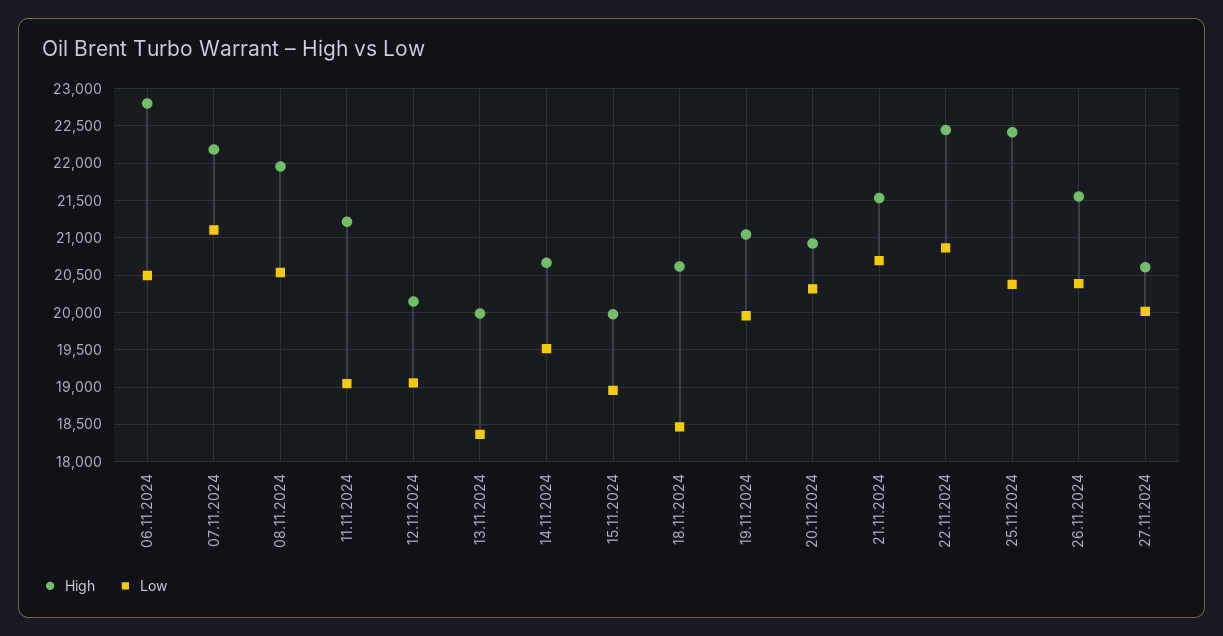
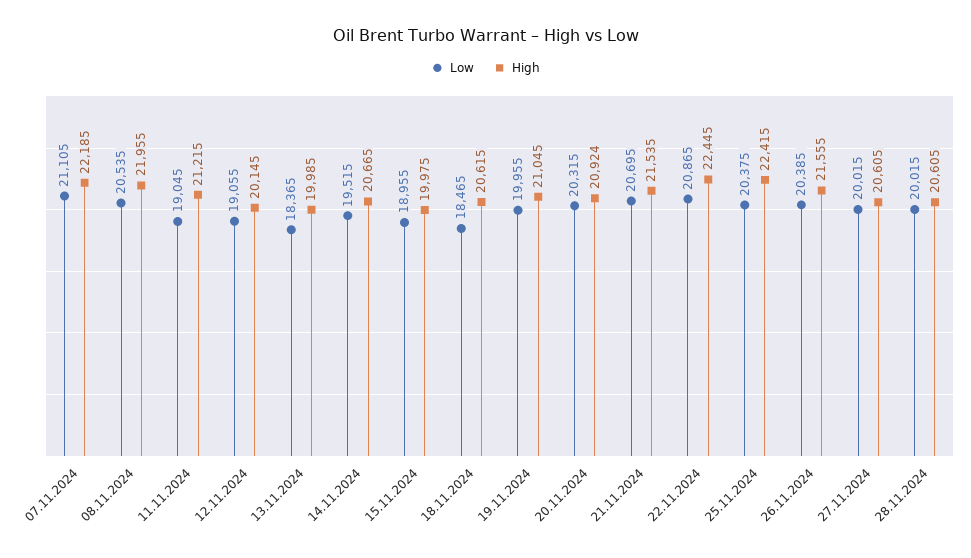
High, 06.11.2024: 22800 -> none
Low, 06.11.2024: 20500 -> none
Low, 28.11.2024: none -> 20015
High, 28.11.2024: none -> 20605

